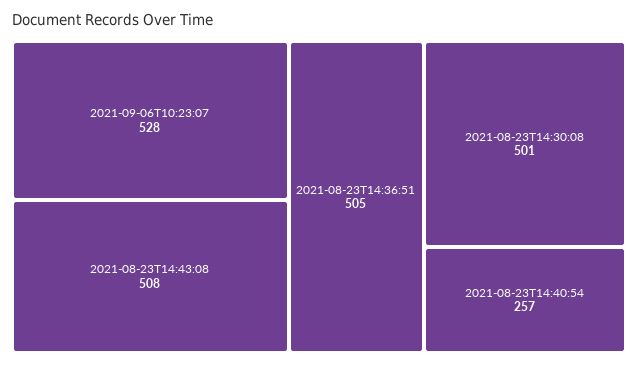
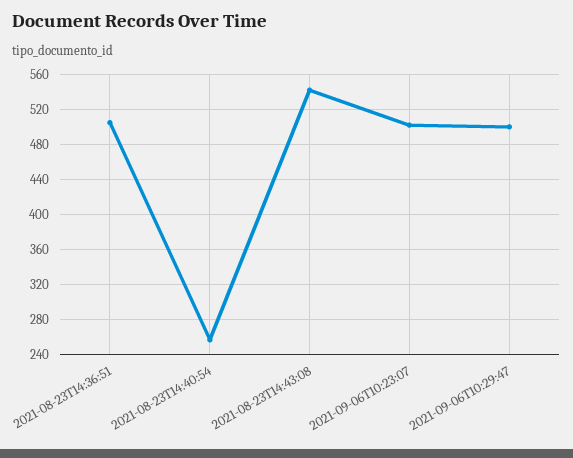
2021-09-06T10:23:07: 528 -> 500
2021-08-23T14:43:08: 508 -> 540
2021-08-23T14:30:08: 501 -> none
2021-09-06T10:29:47: none -> 500

